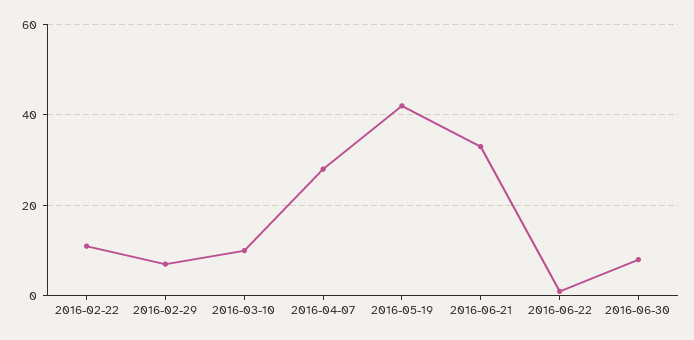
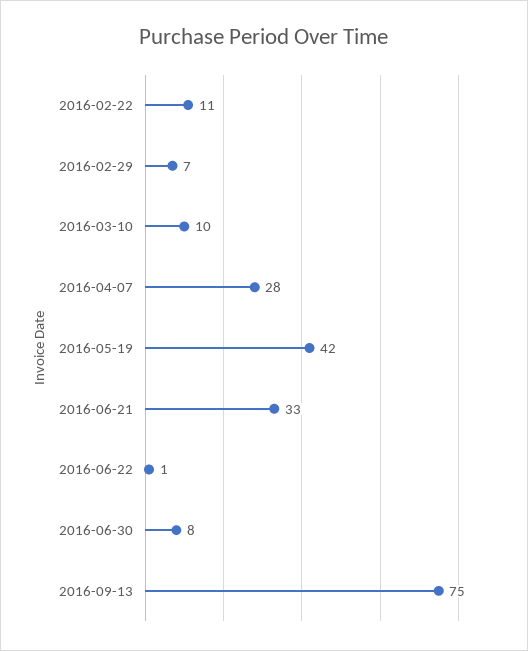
2016-09-13: none -> 75

